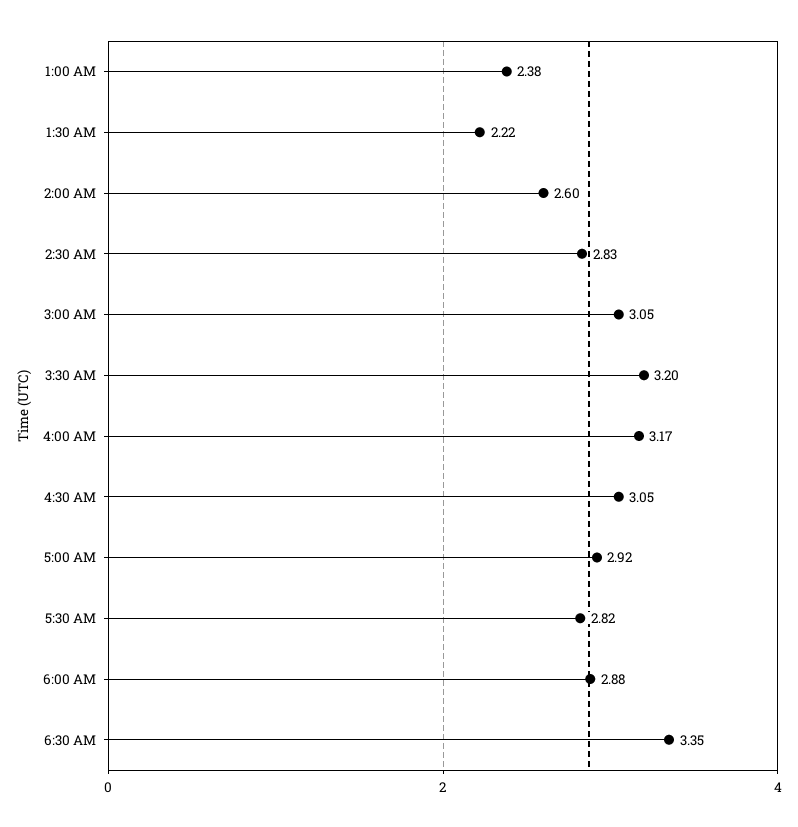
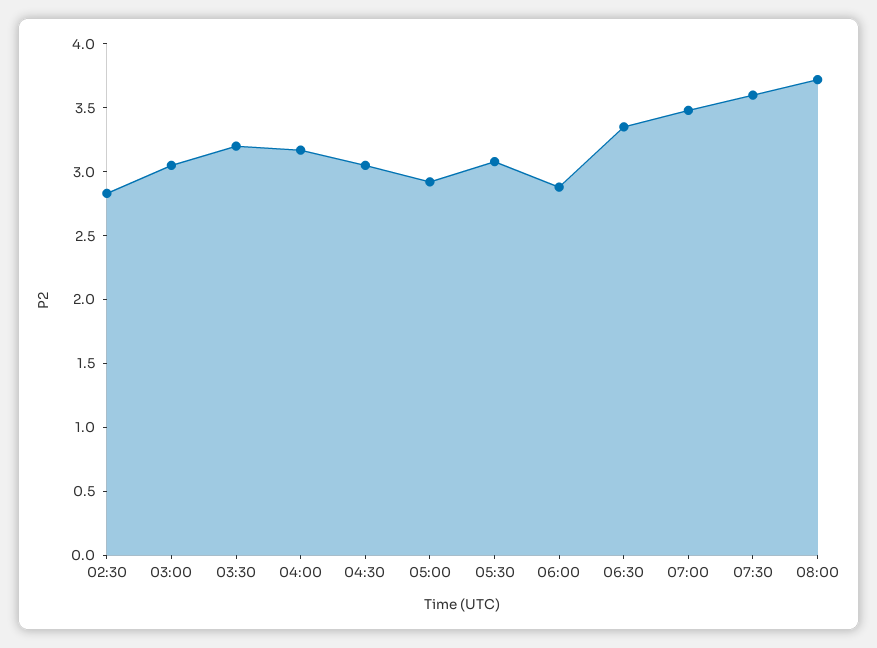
1:00 AM: 2.38 -> none
1:30 AM: 2.22 -> none
2:00 AM: 2.6 -> none
5:30 AM: 2.82 -> 3.1
07:00: none -> 3.5
07:30: none -> 3.6
08:00: none -> 3.7

